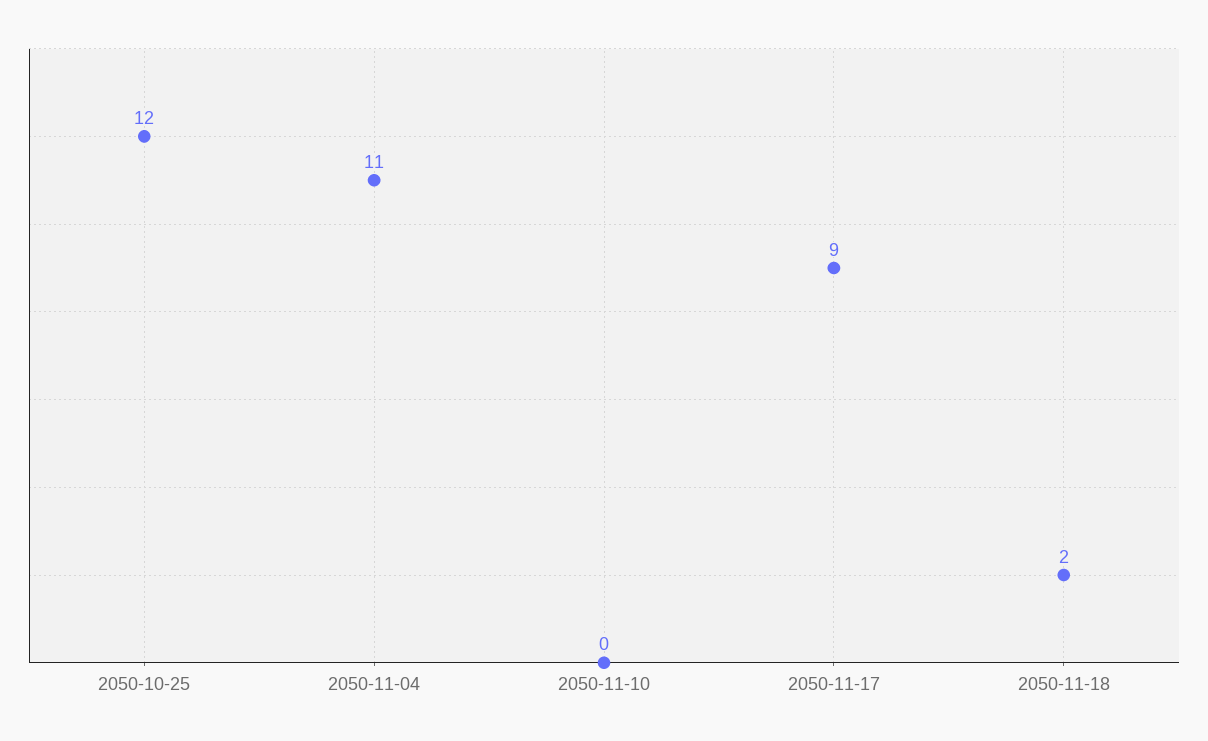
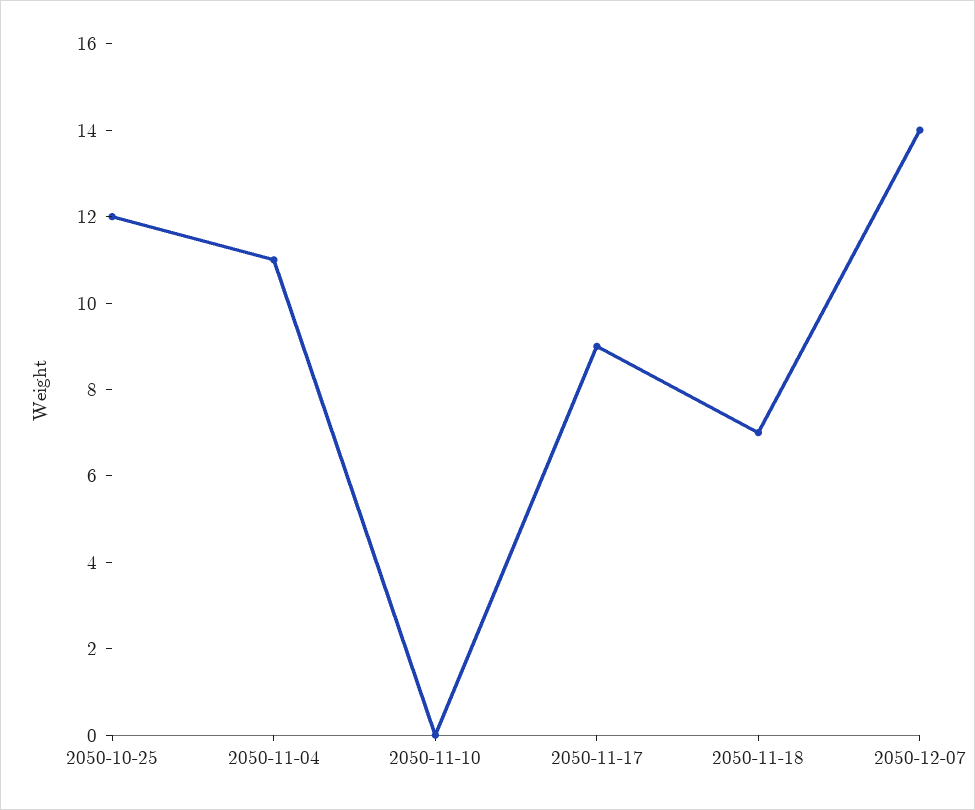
2050-11-18: 2 -> 7
2050-12-07: none -> 14

